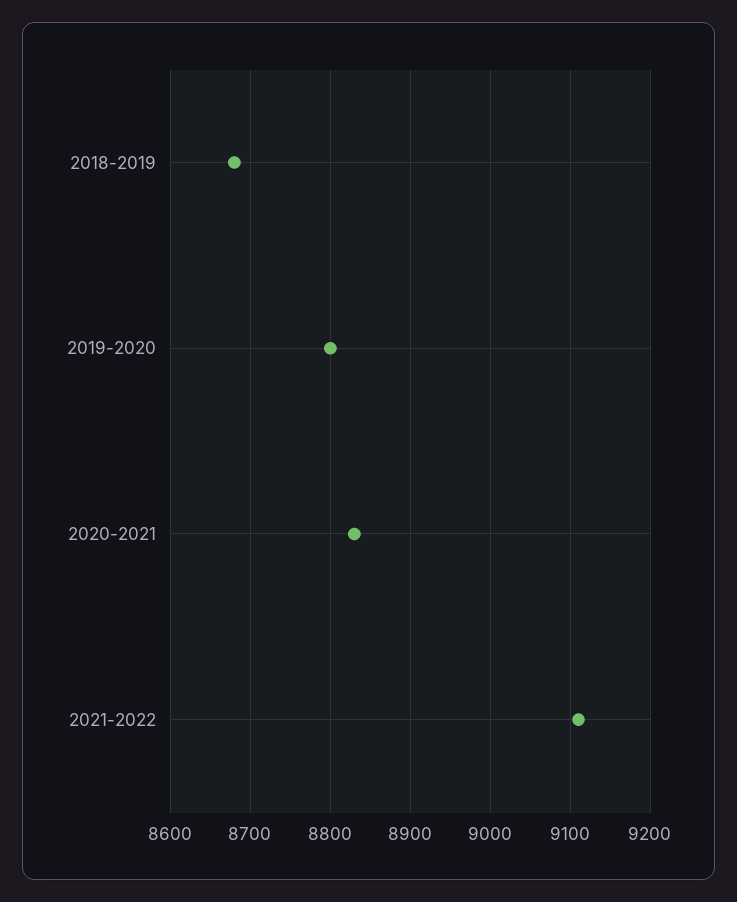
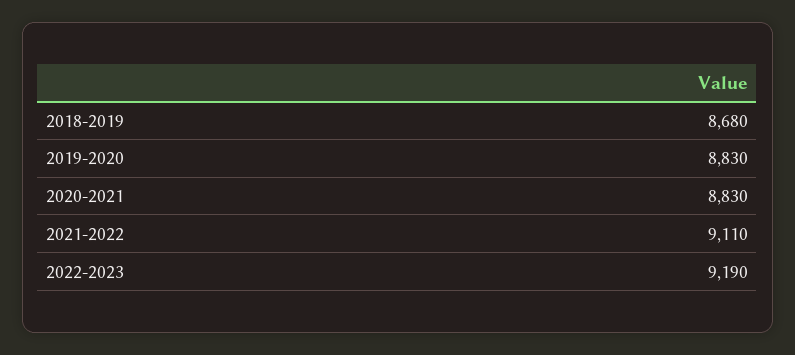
2019-2020: 8800 -> 8830
2022-2023: none -> 9190

